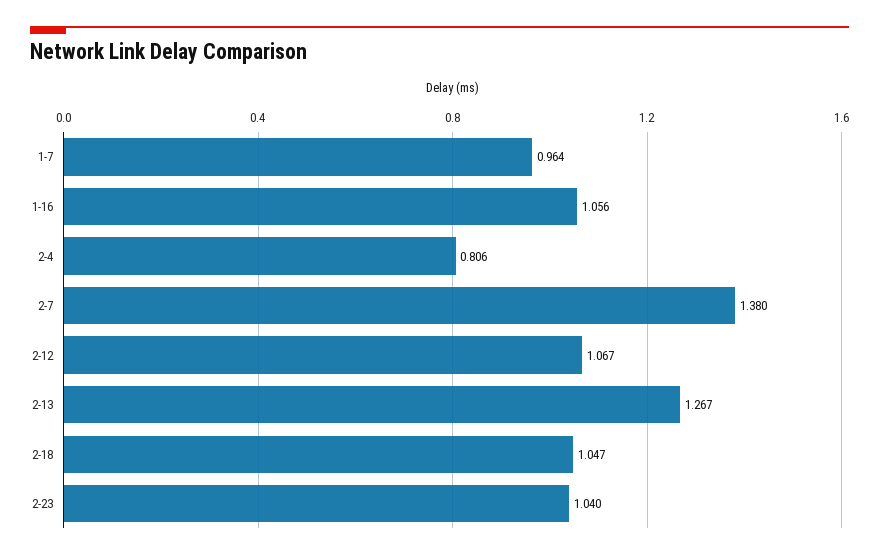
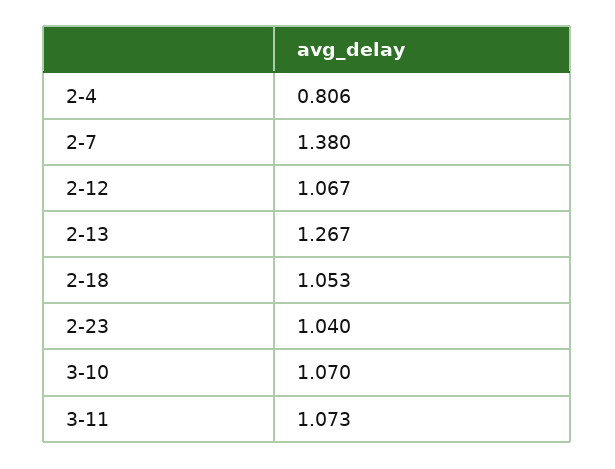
1-7: 0.964 -> none
1-16: 1.056 -> none
2-18: 1.047 -> 1.053
3-10: none -> 1.07
3-11: none -> 1.073

